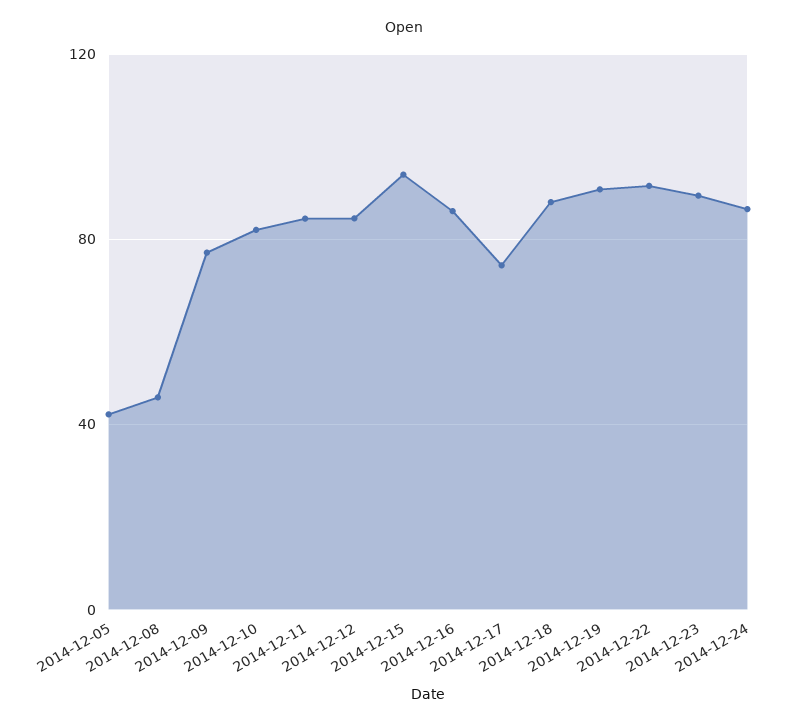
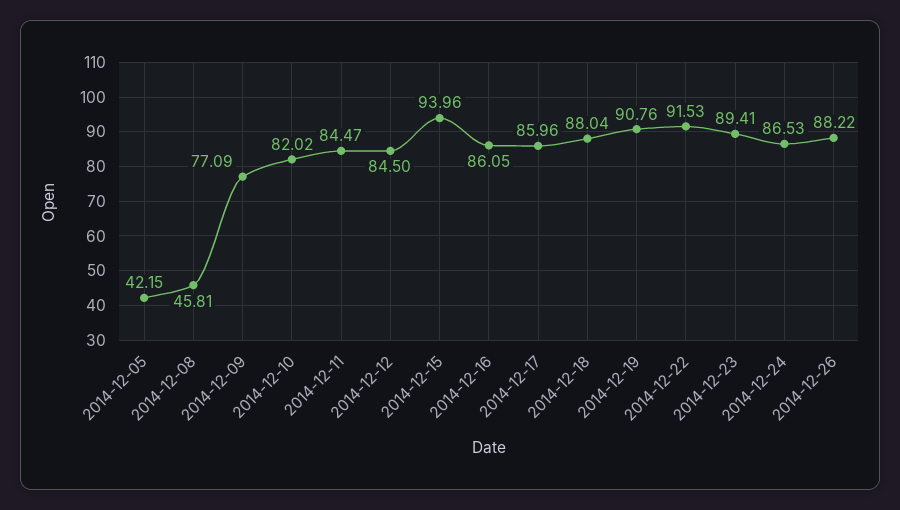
2014-12-17: 75 -> 85.96
2014-12-26: none -> 88.22

